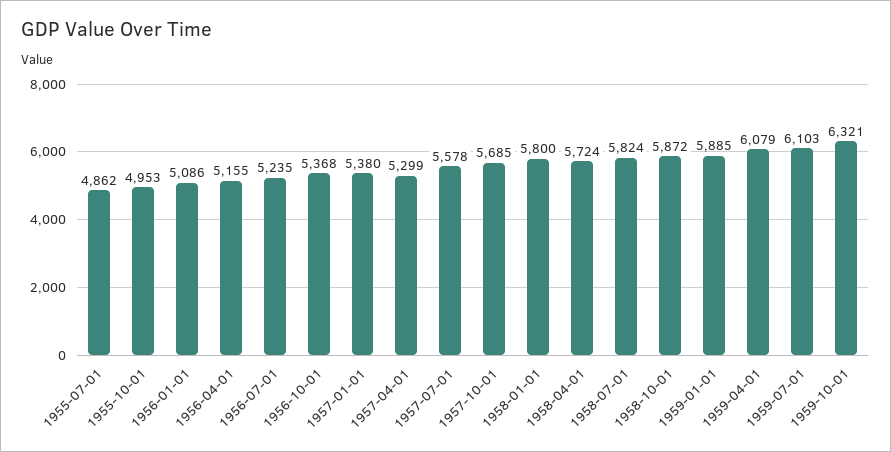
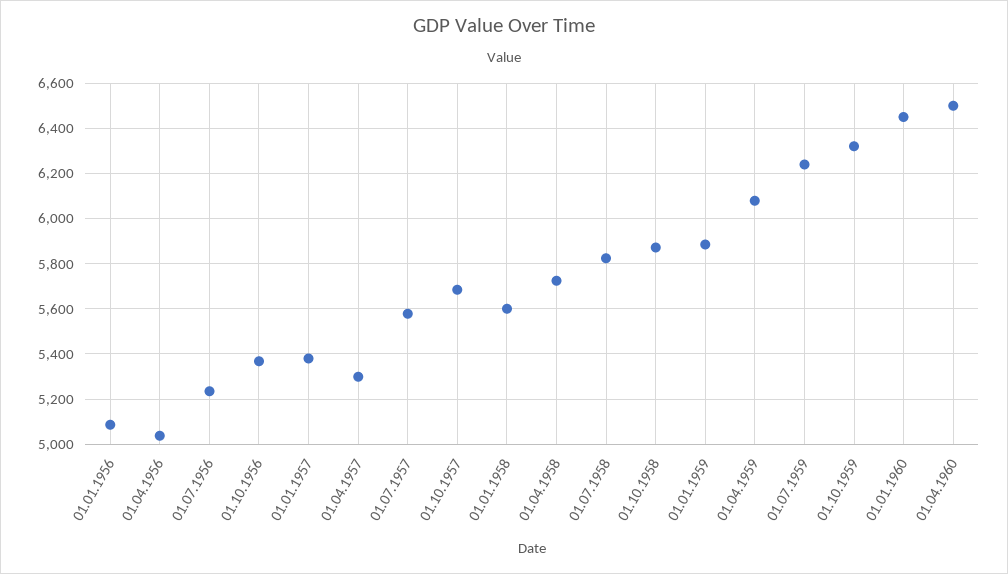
1955-07-01: 4862 -> none
1955-10-01: 4953 -> none
1956-04-01: 5155 -> 5050
1958-01-01: 5800 -> 5600
1959-07-01: 6103 -> 6250
01.01.1960: none -> 6450
01.04.1960: none -> 6500

